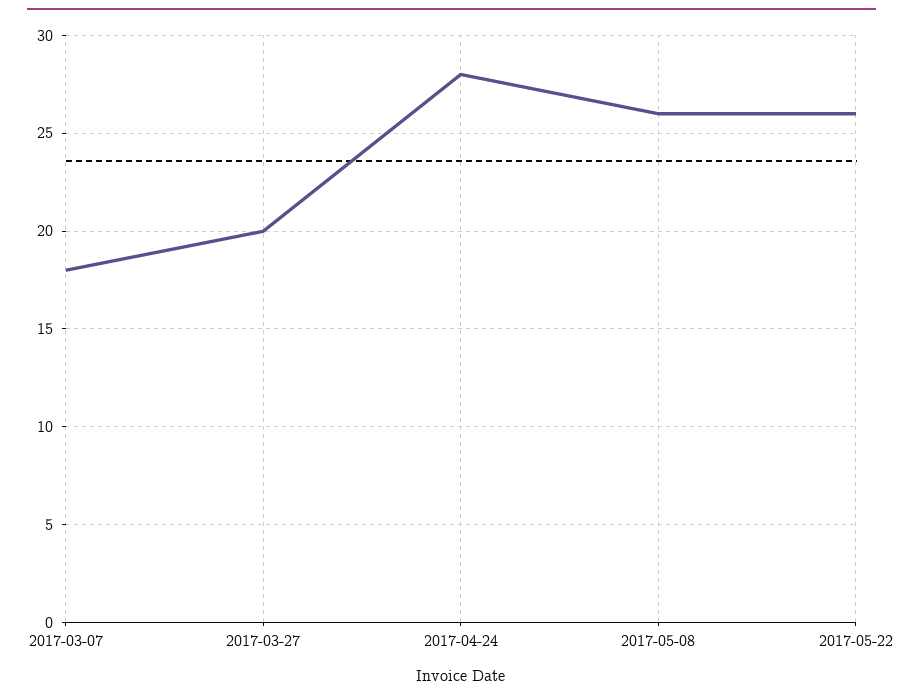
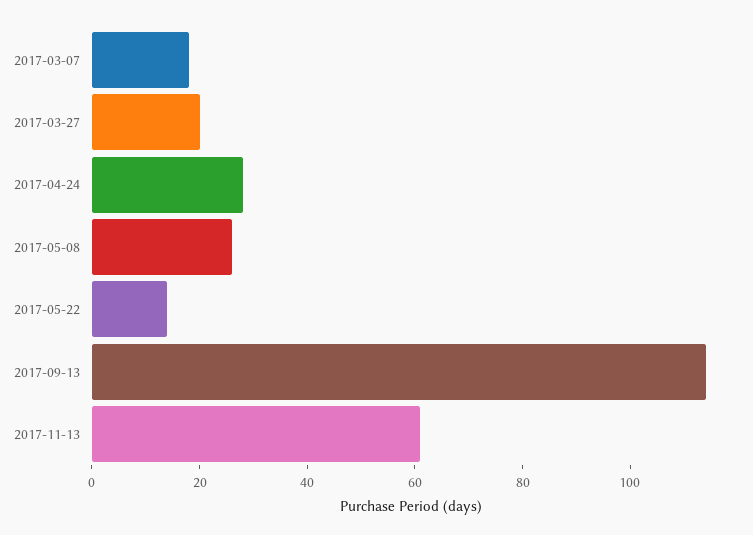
2017-05-22: 26 -> 15
2017-09-13: none -> 115
2017-11-13: none -> 60

